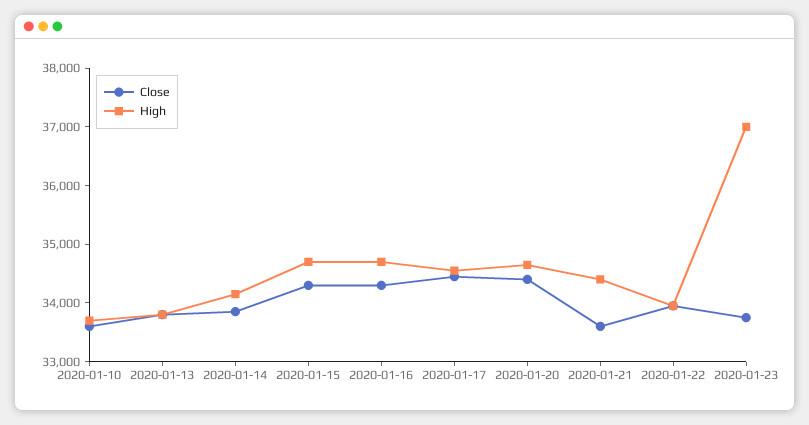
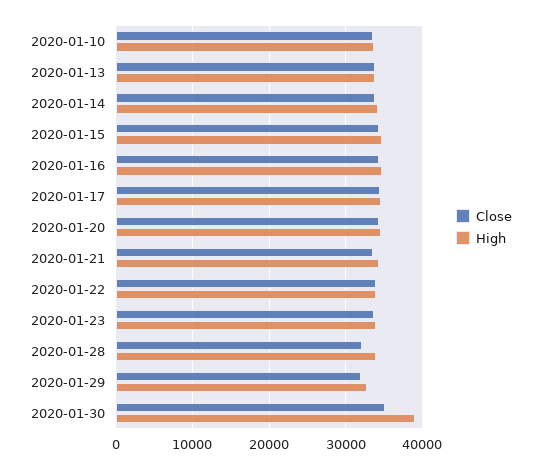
High, 2020-01-23: 37000 -> 34000
Close, 2020-01-28: none -> 32000
High, 2020-01-28: none -> 34000
Close, 2020-01-29: none -> 32000
High, 2020-01-29: none -> 33000
Close, 2020-01-30: none -> 35000
High, 2020-01-30: none -> 39000

